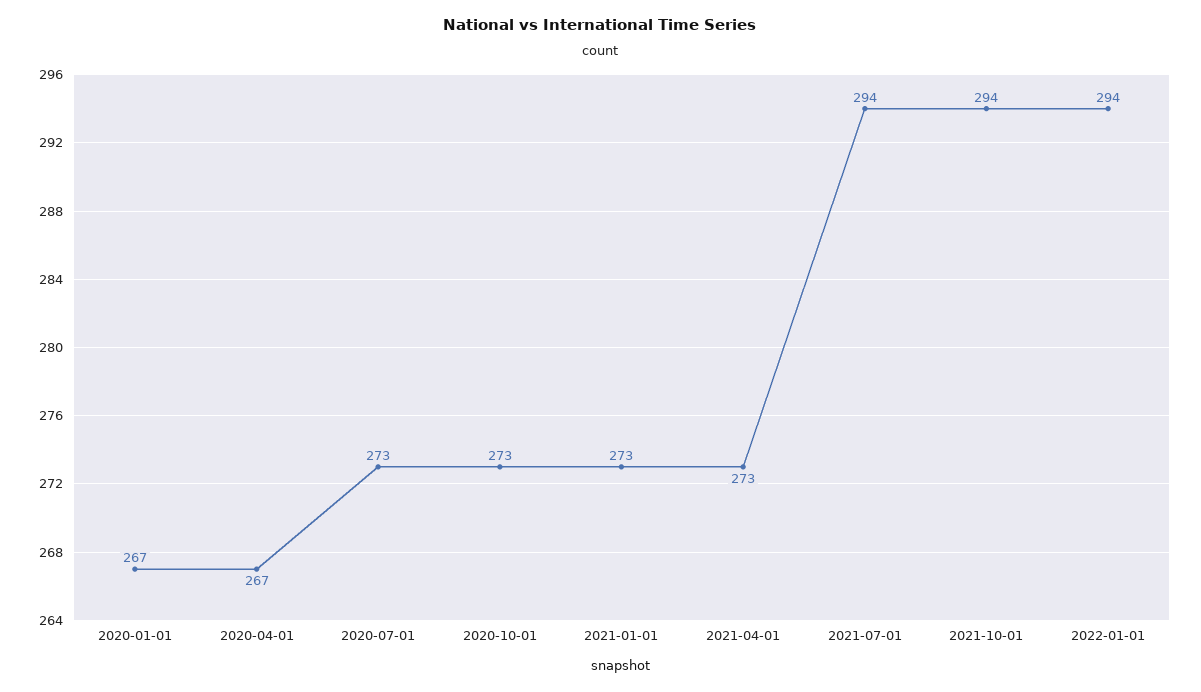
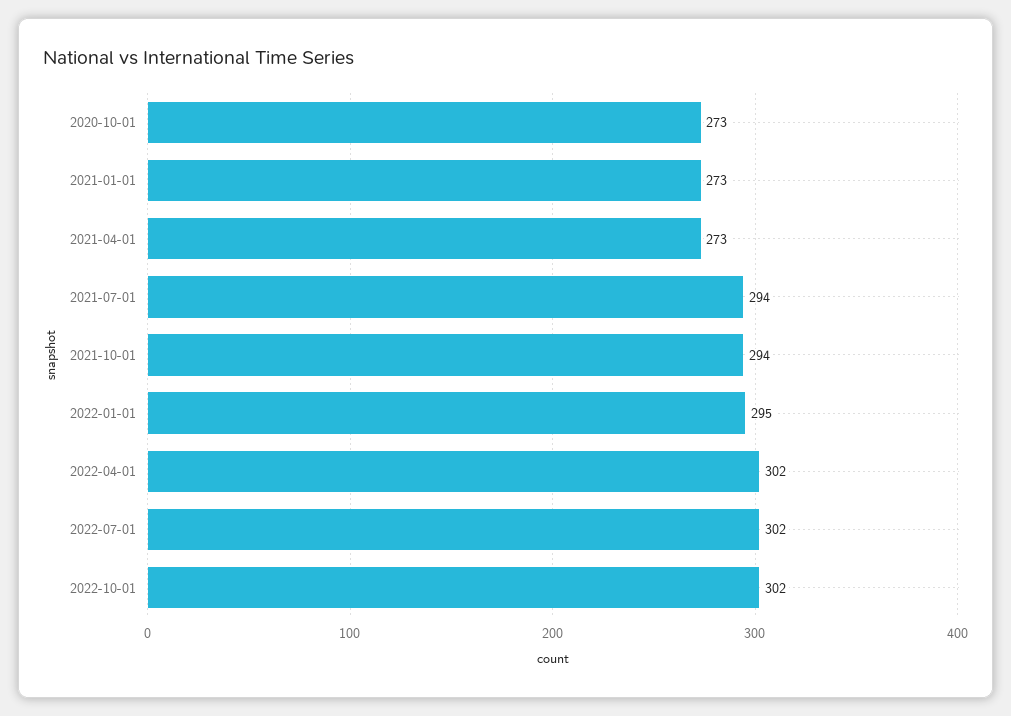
2020-01-01: 267 -> none
2020-04-01: 267 -> none
2020-07-01: 273 -> none
2022-01-01: 294 -> 295
2022-04-01: none -> 302
2022-07-01: none -> 302
2022-10-01: none -> 302

